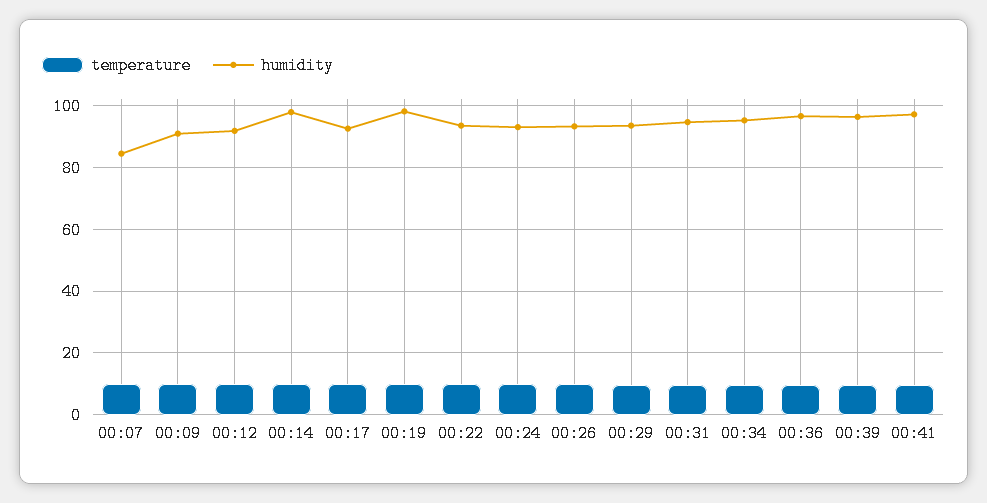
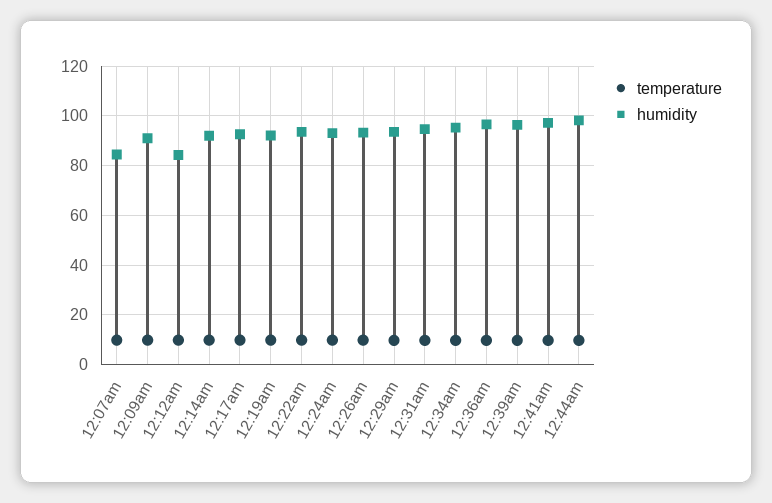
humidity, 00:12: 92 -> 85
humidity, 00:14: 98 -> 92.5
humidity, 00:19: 98 -> 92.5
temperature, 12:44am: none -> 10
humidity, 12:44am: none -> 97.5

